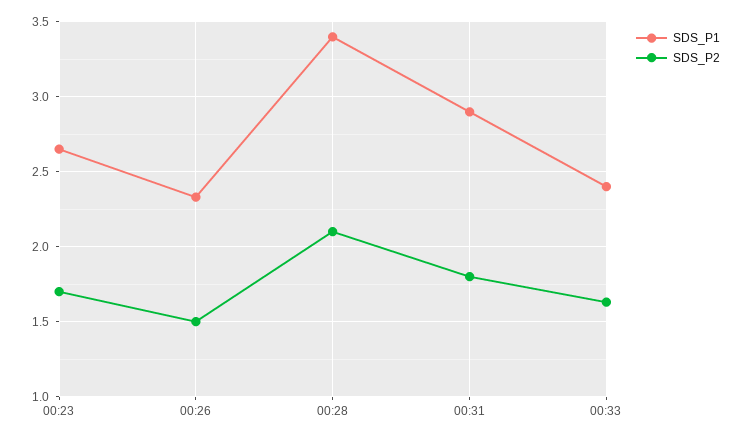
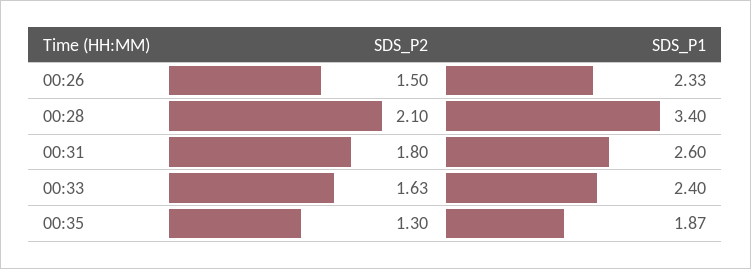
SDS_P1, 00:23: 2.65 -> none
SDS_P2, 00:23: 1.7 -> none
SDS_P1, 00:31: 2.9 -> 2.6
SDS_P2, 00:35: none -> 1.3
SDS_P1, 00:35: none -> 1.87

